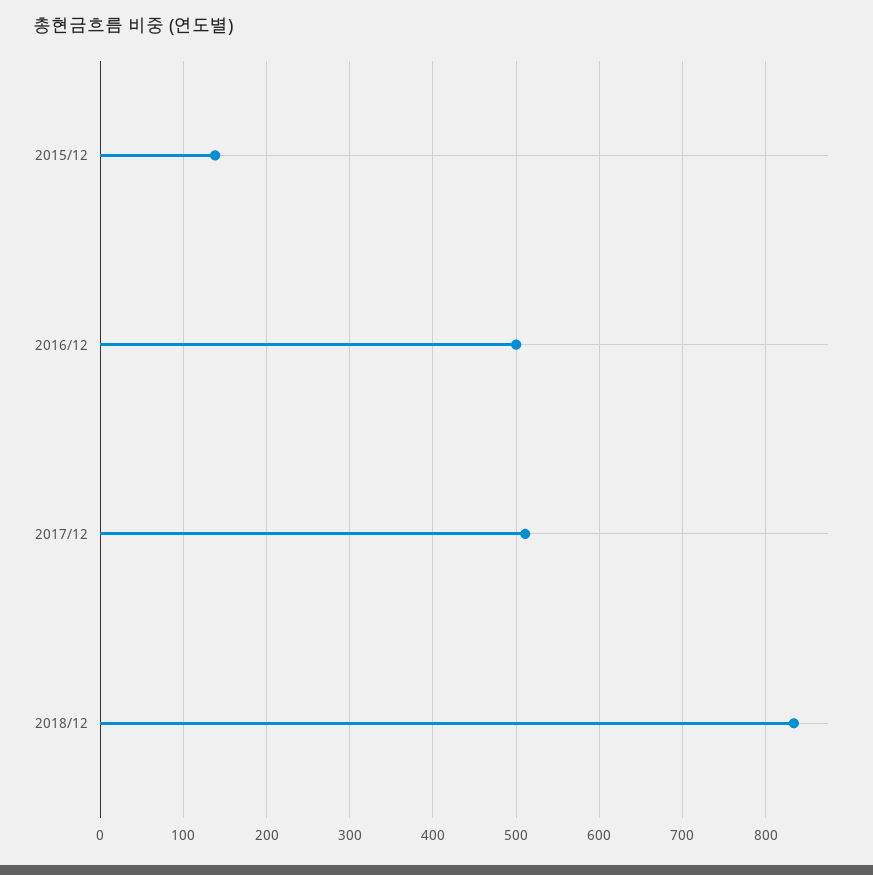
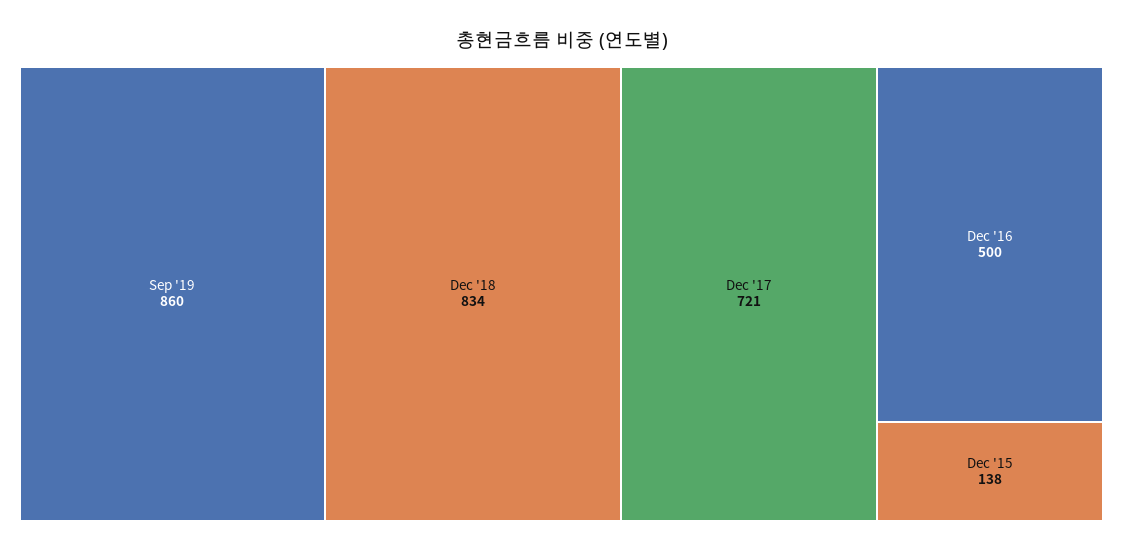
2017/12: 510 -> 721
Sep '19: none -> 860

